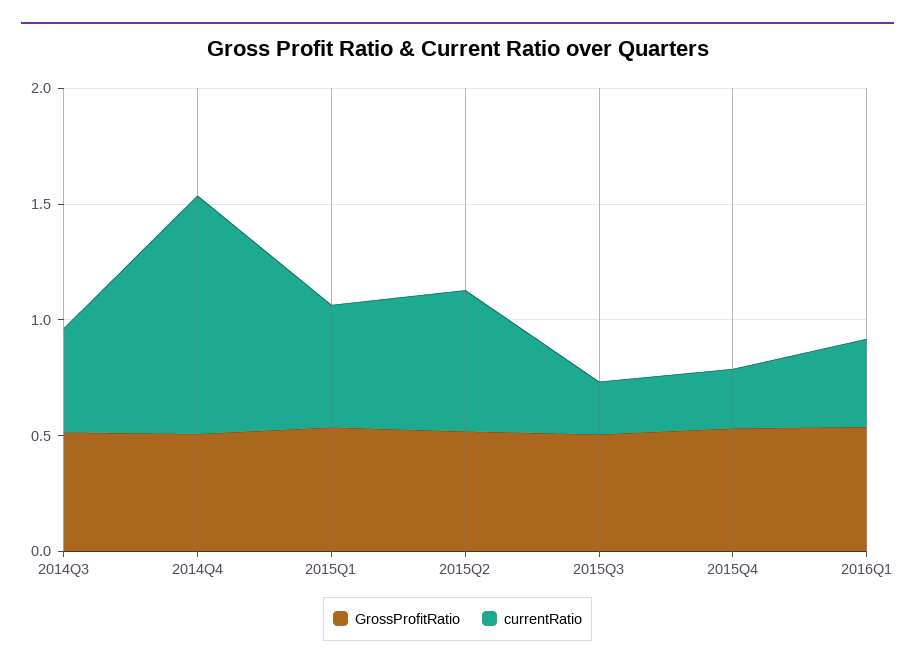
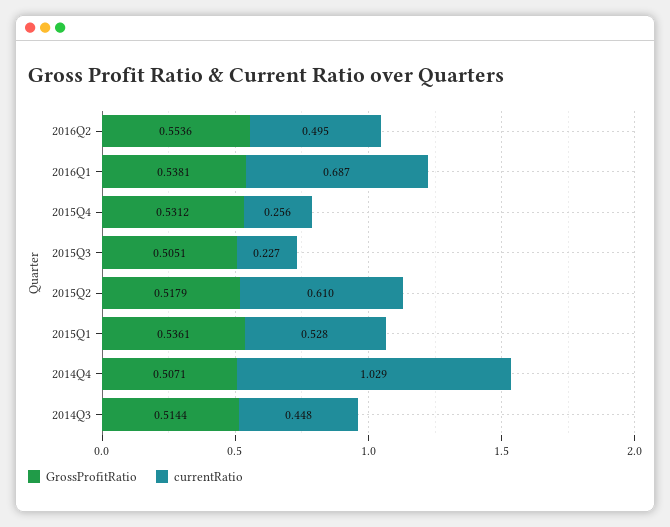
currentRatio, 2016Q1: 0.4 -> 0.687
GrossProfitRatio, 2016Q2: none -> 0.5536
currentRatio, 2016Q2: none -> 0.495

